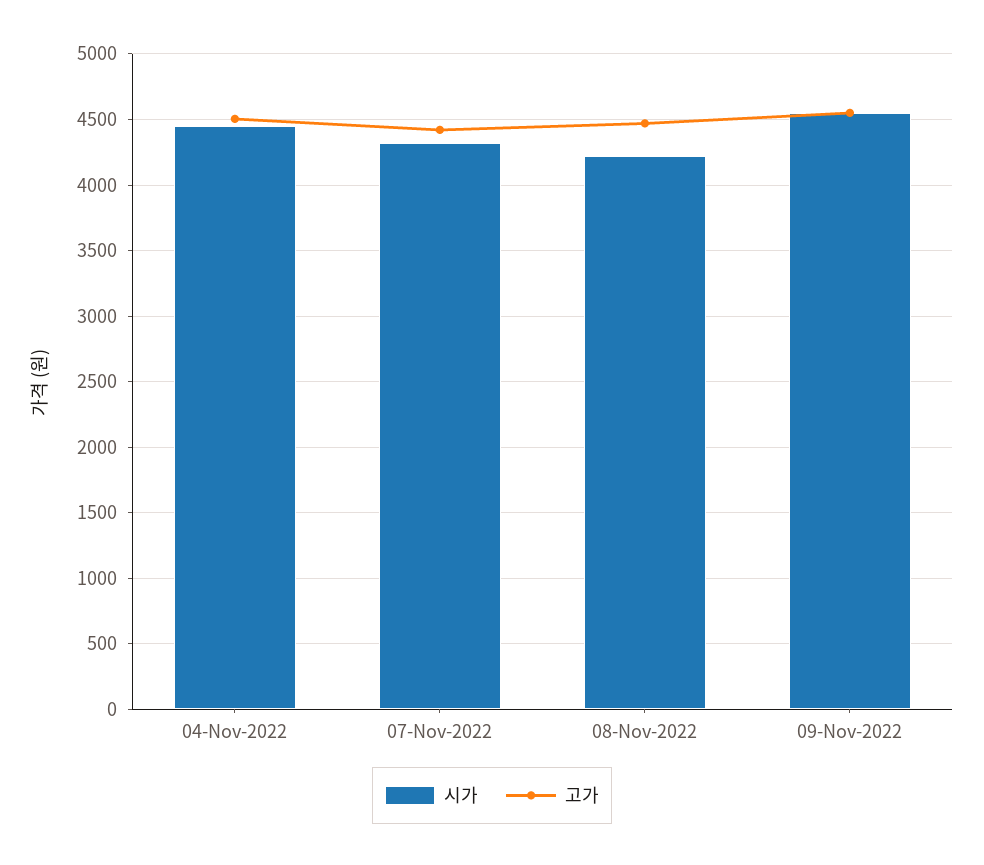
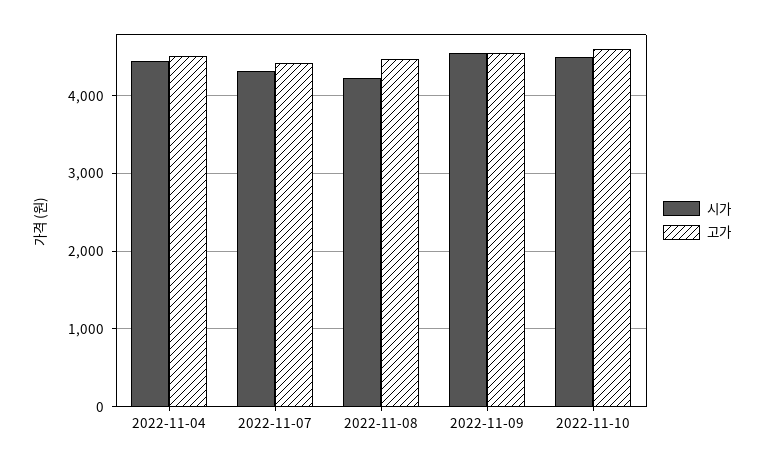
시가, 2022-11-10: none -> 4500
고가, 2022-11-10: none -> 4600

